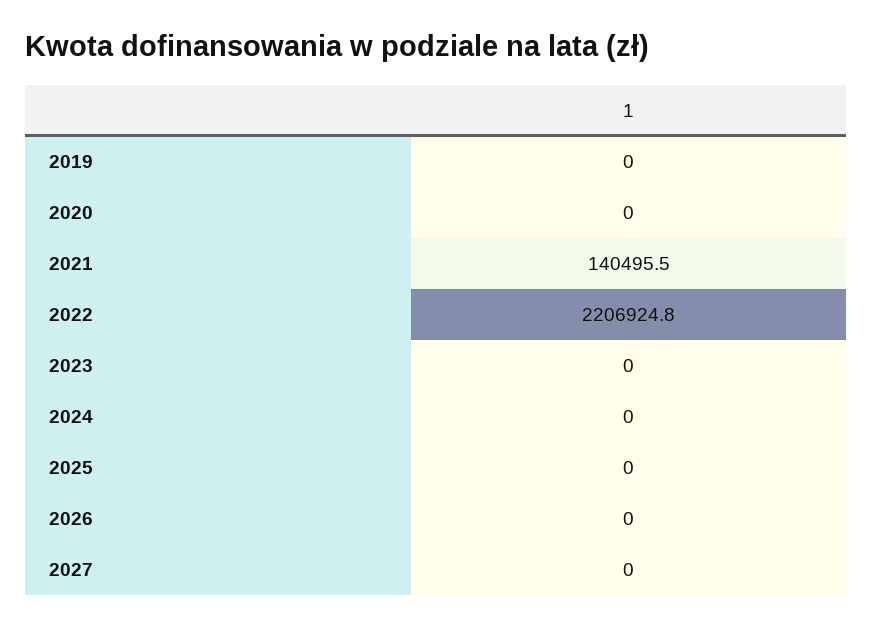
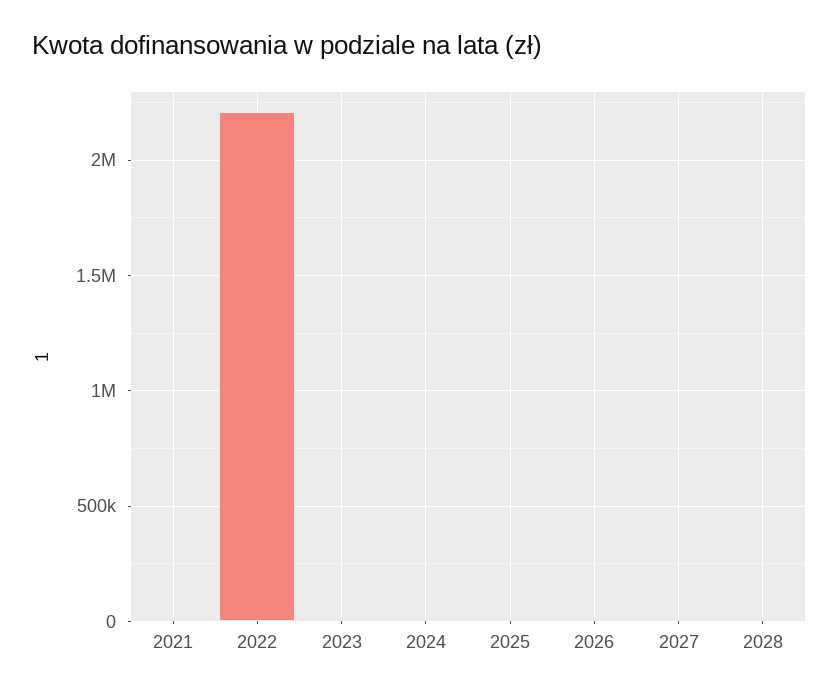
2019: 0 -> none
2020: 0 -> none
2021: 140495.5 -> 0
2028: none -> 0

